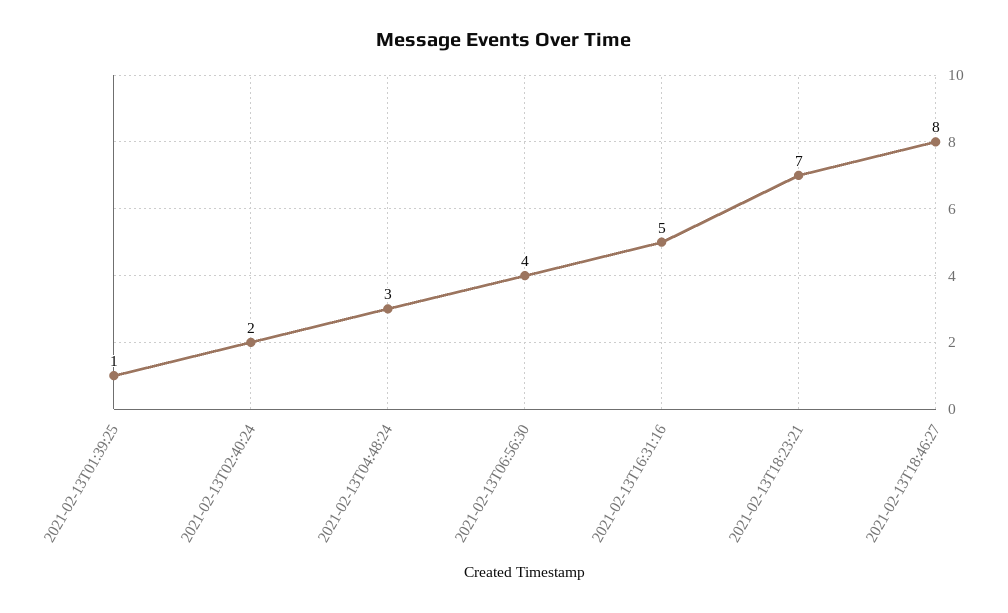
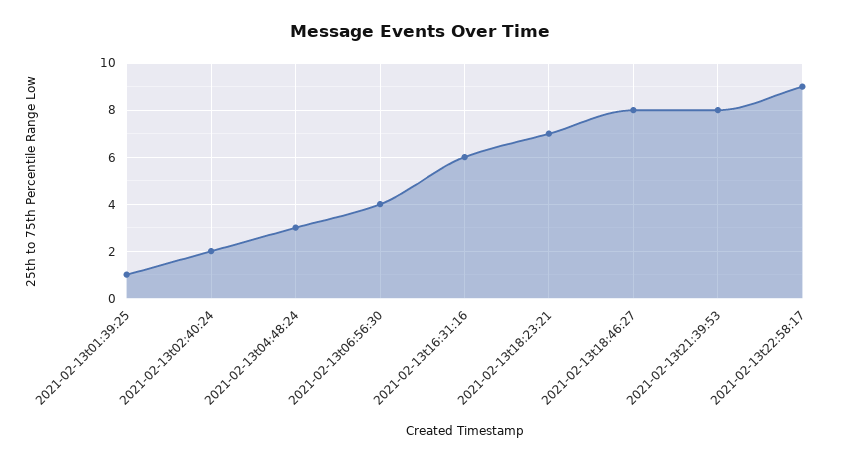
2021-02-13T16:31:16: 5 -> 6
2021-02-13t21:39:53: none -> 8
2021-02-13t22:58:17: none -> 9

